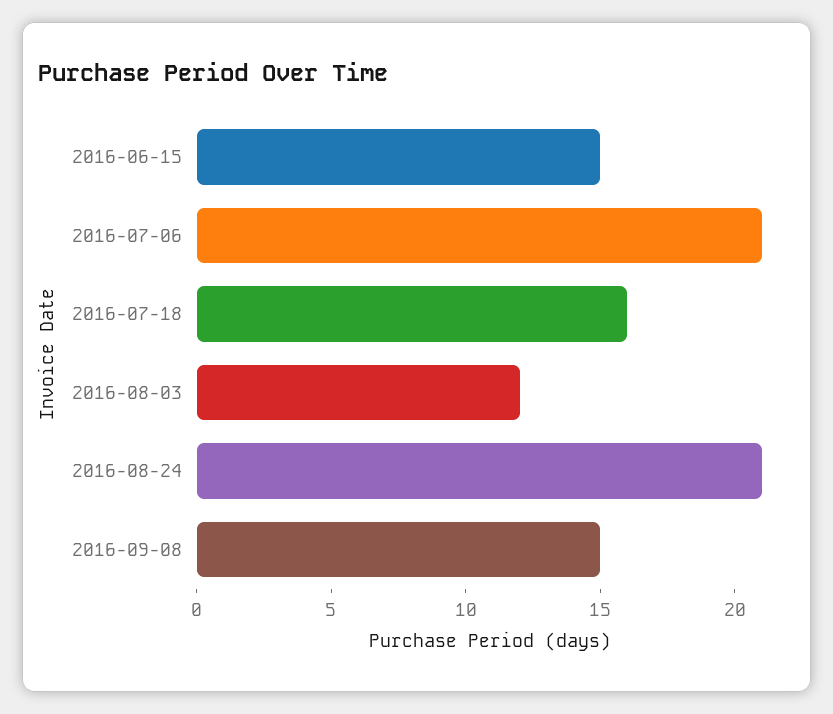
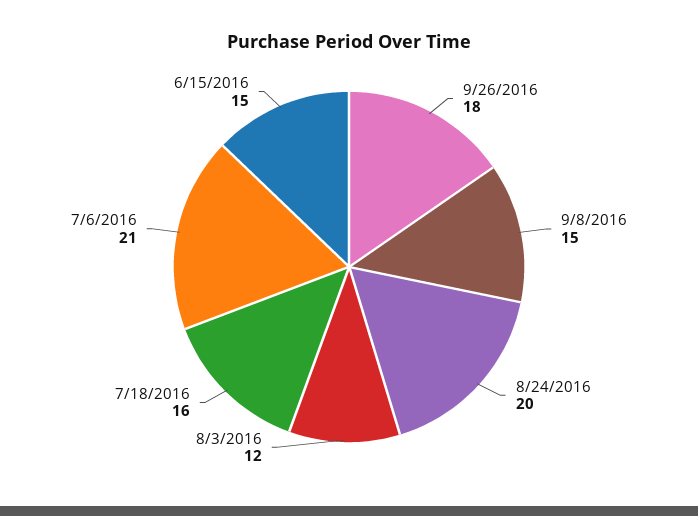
2016-08-24: 21 -> 20
9/26/2016: none -> 18

